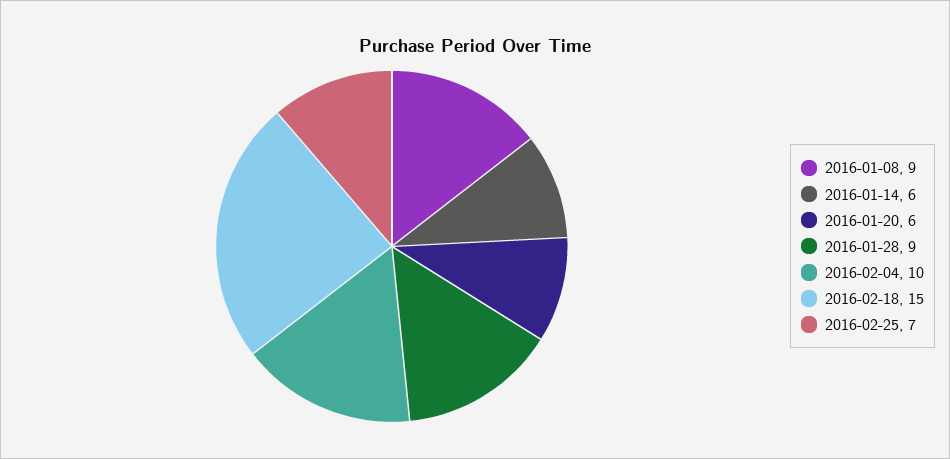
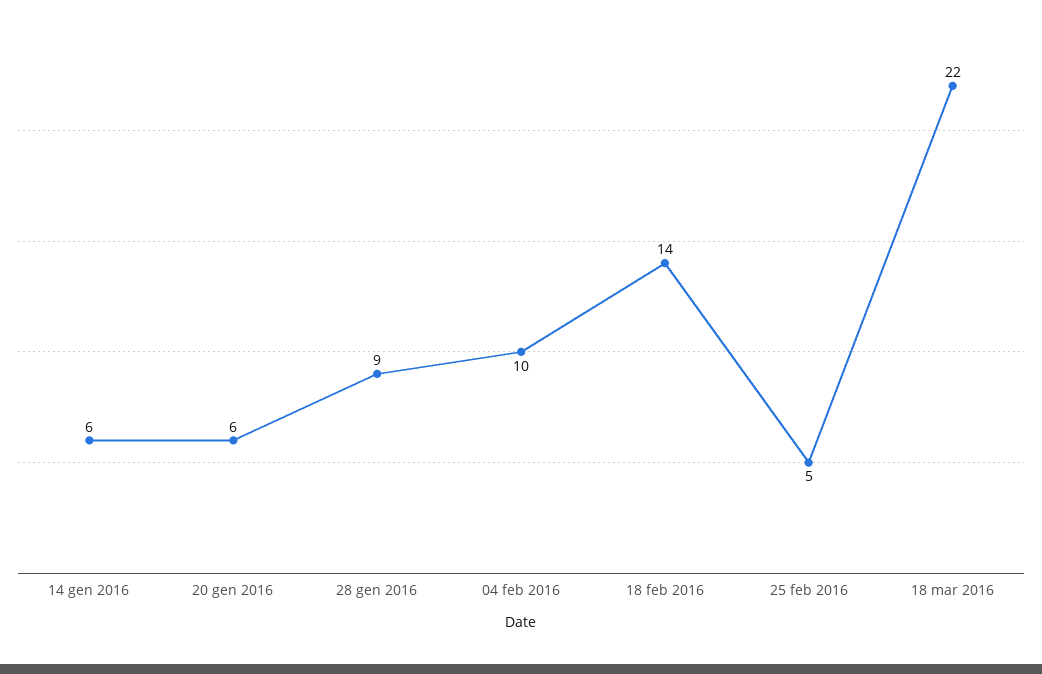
2016-01-08: 9 -> none
2016-02-18: 15 -> 14
2016-02-25: 7 -> 5
18 mar 2016: none -> 22

